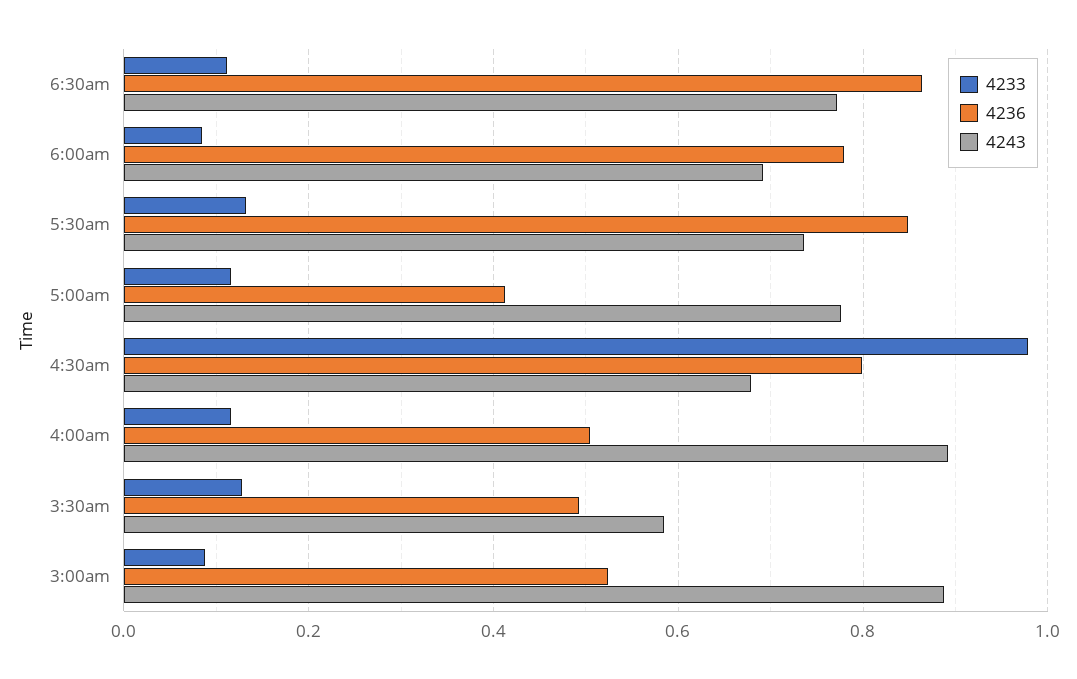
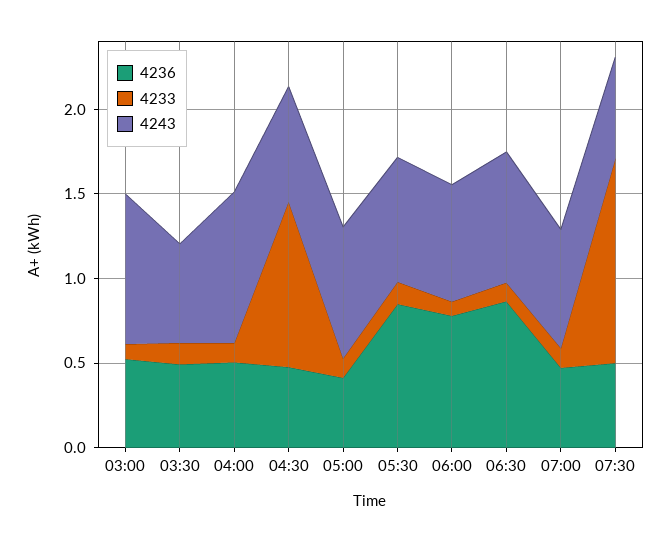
4236, 4:30am: 0.8 -> 0.5
4236, 07:00: none -> 0.5
4233, 07:00: none -> 0.1
4243, 07:00: none -> 0.7
4236, 07:30: none -> 0.5
4233, 07:30: none -> 1.2
4243, 07:30: none -> 0.6

